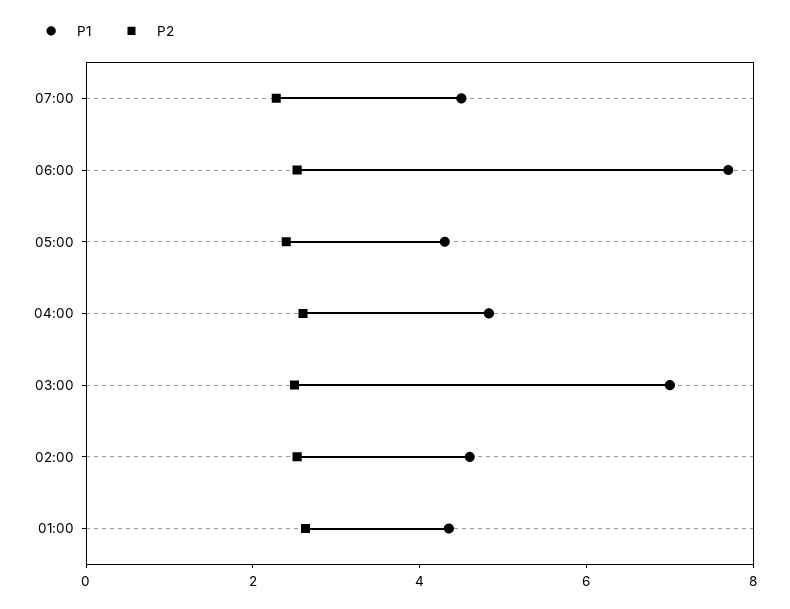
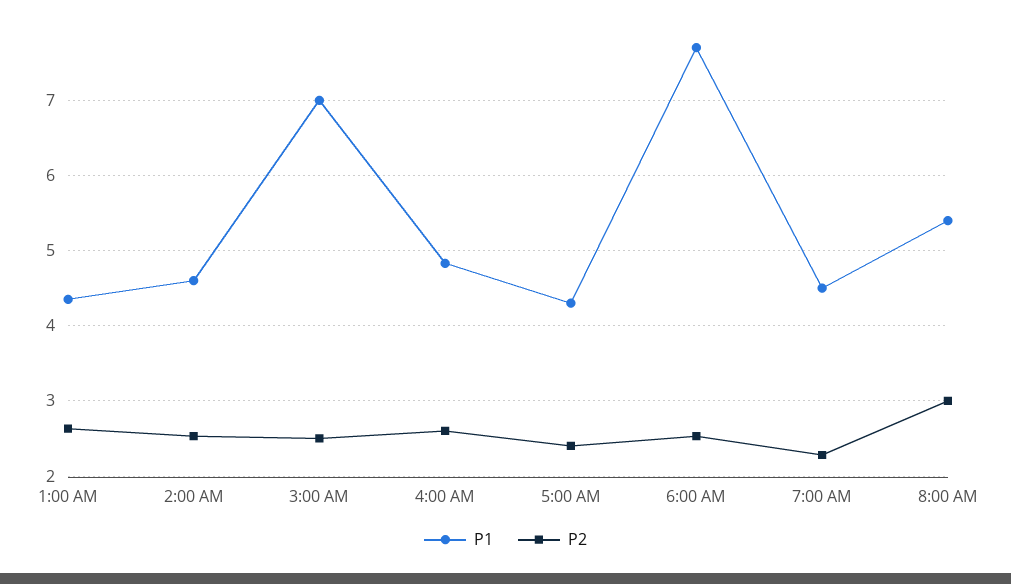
P1, 8:00 AM: none -> 5.4
P2, 8:00 AM: none -> 3

